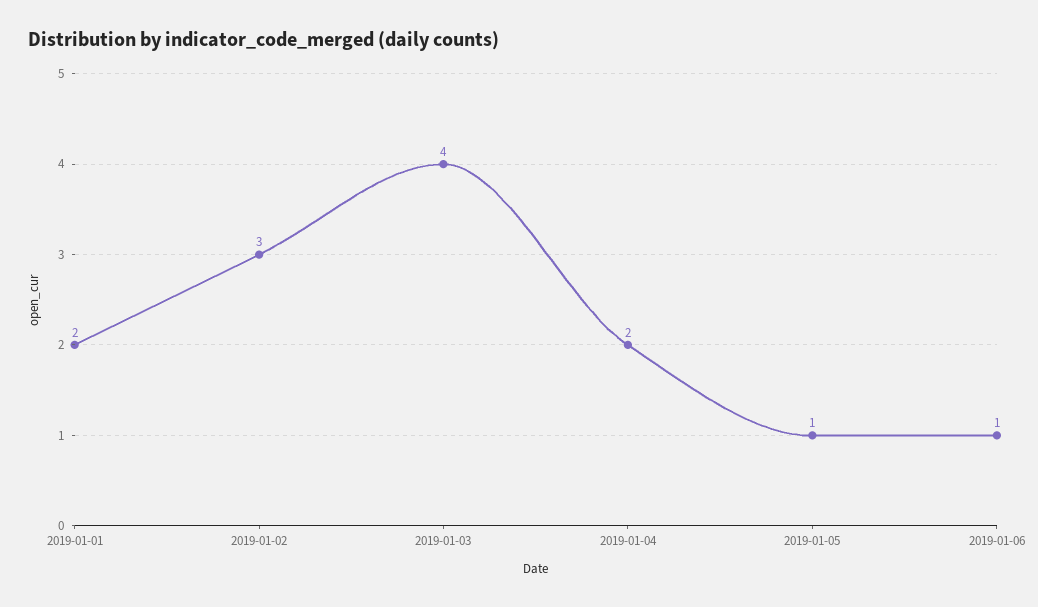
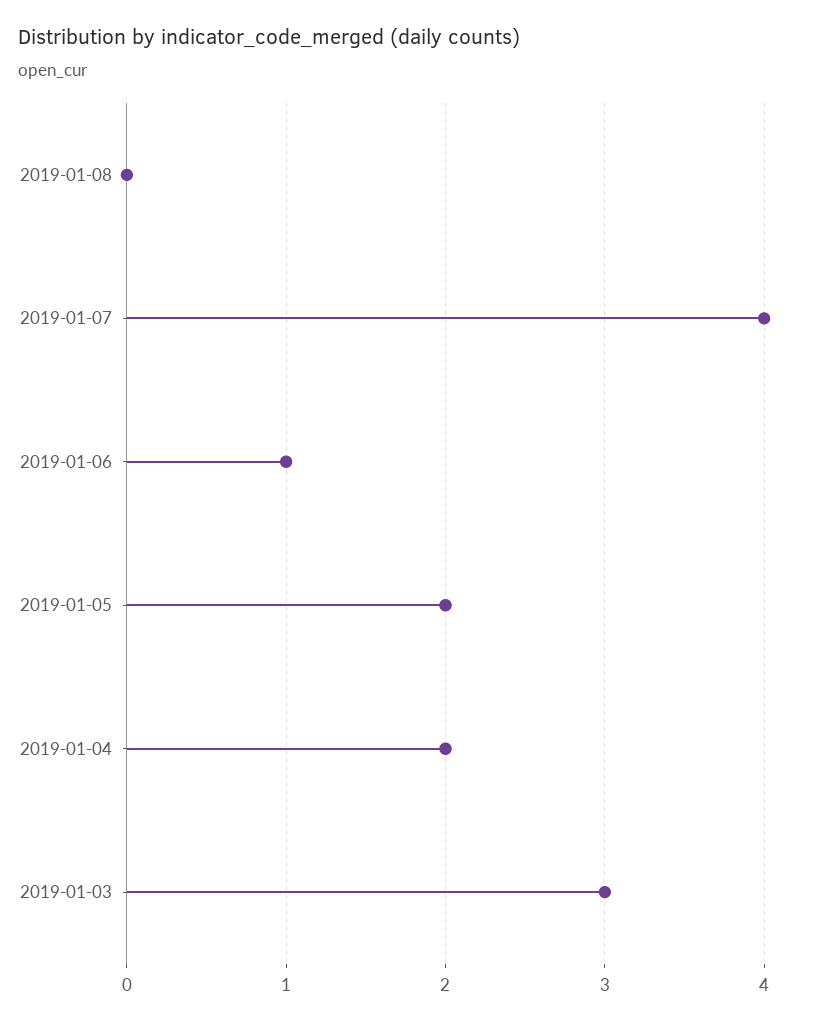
2019-01-01: 2 -> none
2019-01-02: 3 -> none
2019-01-03: 4 -> 3
2019-01-05: 1 -> 2
2019-01-08: none -> 0
2019-01-07: none -> 4

